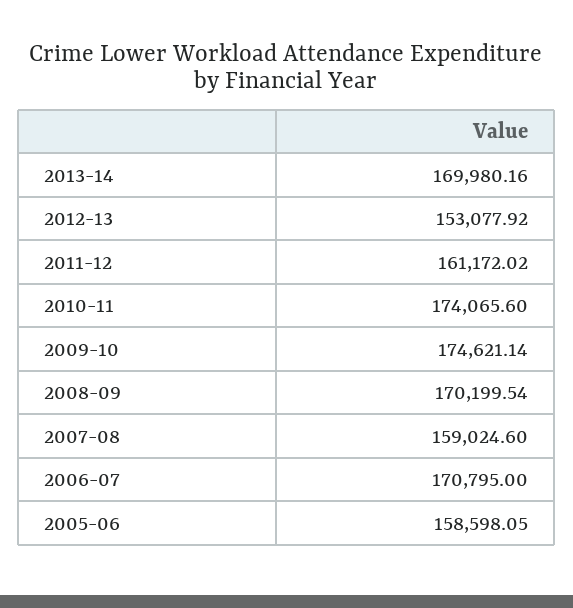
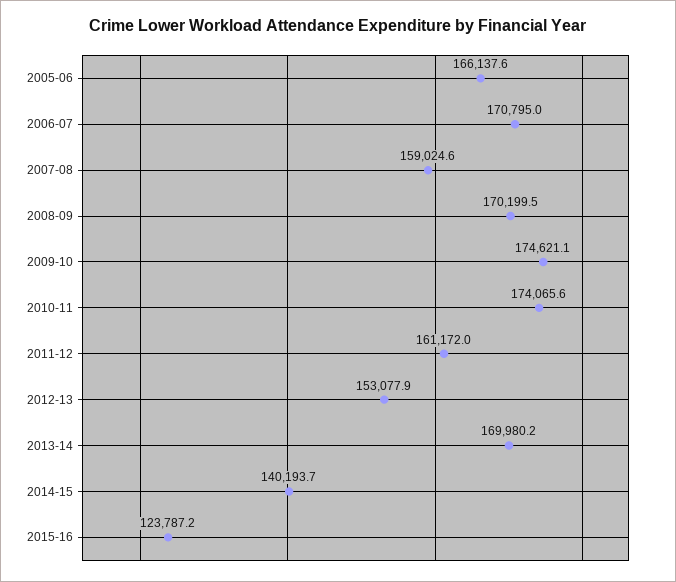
2005-06: 158598.05 -> 166137.6
2014-15: none -> 140193.7
2015-16: none -> 123787.2

